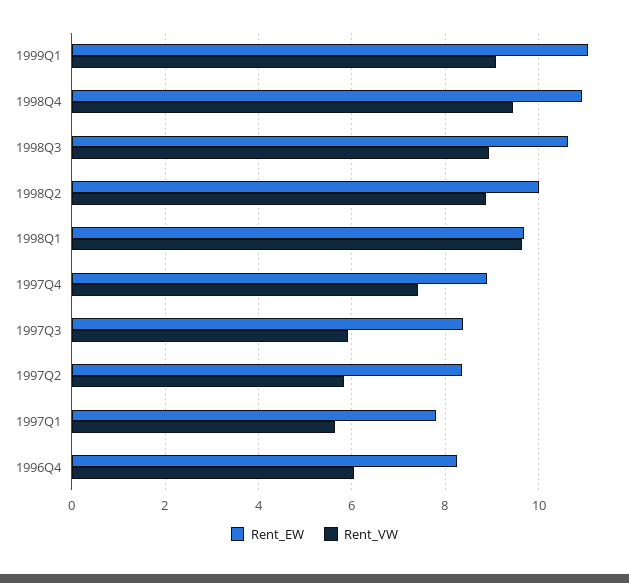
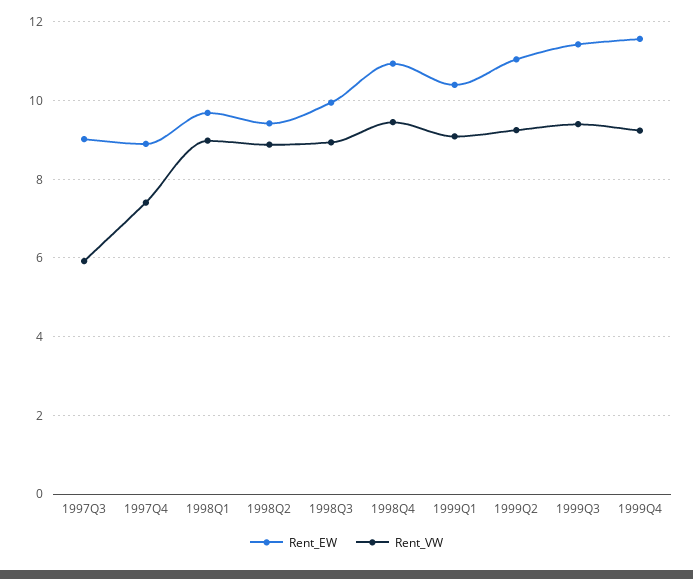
Rent_EW, 1999Q1: 11 -> 10.4
Rent_EW, 1998Q3: 10.6 -> 10
Rent_EW, 1998Q2: 10 -> 9.4
Rent_VW, 1998Q1: 9.6 -> 9
Rent_EW, 1997Q3: 8.4 -> 9
Rent_EW, 1997Q2: 8.4 -> none
Rent_VW, 1997Q2: 5.8 -> none
Rent_EW, 1997Q1: 7.8 -> none
Rent_VW, 1997Q1: 5.6 -> none
Rent_EW, 1996Q4: 8.2 -> none
Rent_VW, 1996Q4: 6 -> none
Rent_EW, 1999Q2: none -> 11
Rent_VW, 1999Q2: none -> 9.2
Rent_EW, 1999Q3: none -> 11.4
Rent_VW, 1999Q3: none -> 9.4
Rent_EW, 1999Q4: none -> 11.6
Rent_VW, 1999Q4: none -> 9.2

